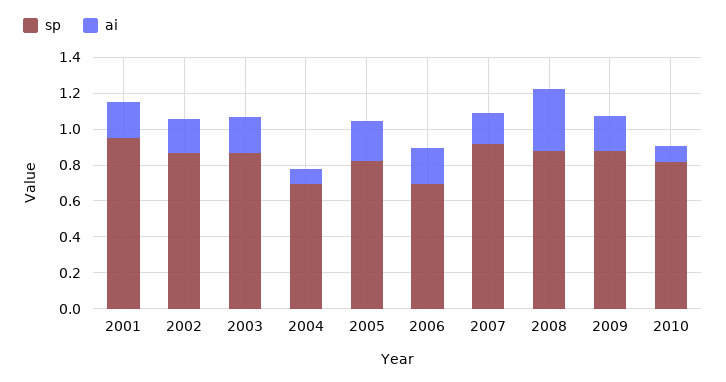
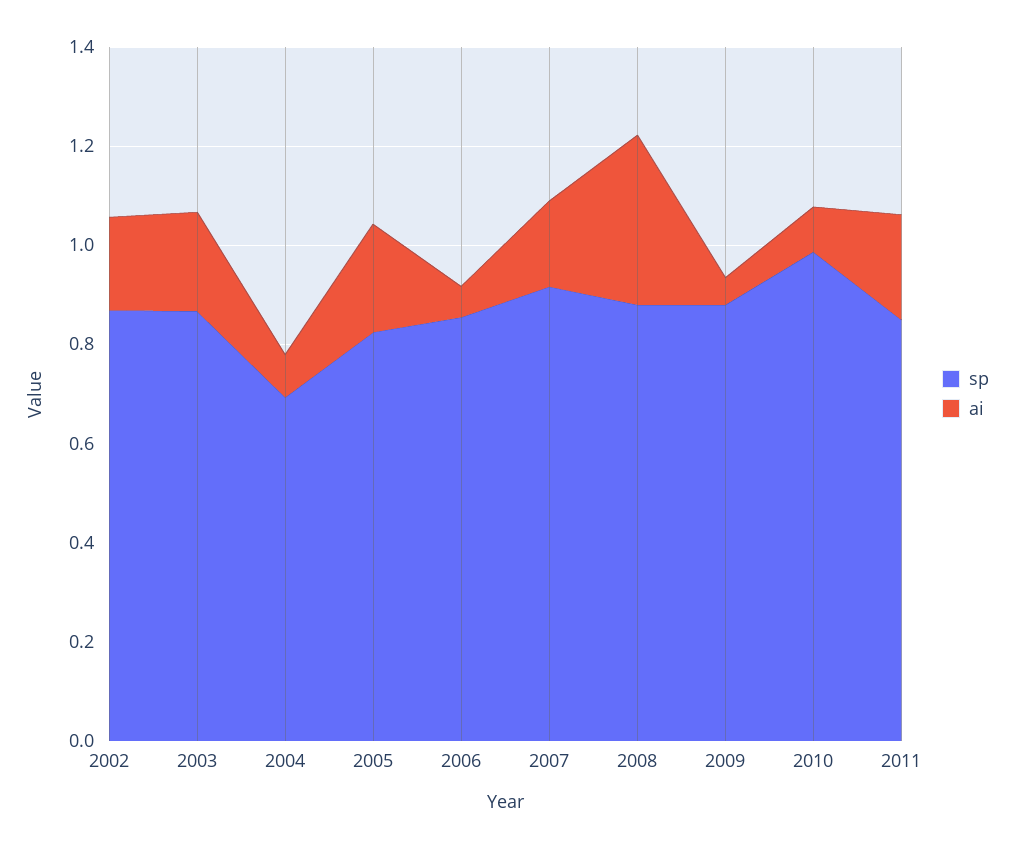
sp, 2001: 0.95 -> none
ai, 2001: 0.2 -> none
sp, 2006: 0.7 -> 0.85
ai, 2006: 0.2 -> 0.05
ai, 2009: 0.2 -> 0.05
sp, 2010: 0.8 -> 1
sp, 2011: none -> 0.85
ai, 2011: none -> 0.2

